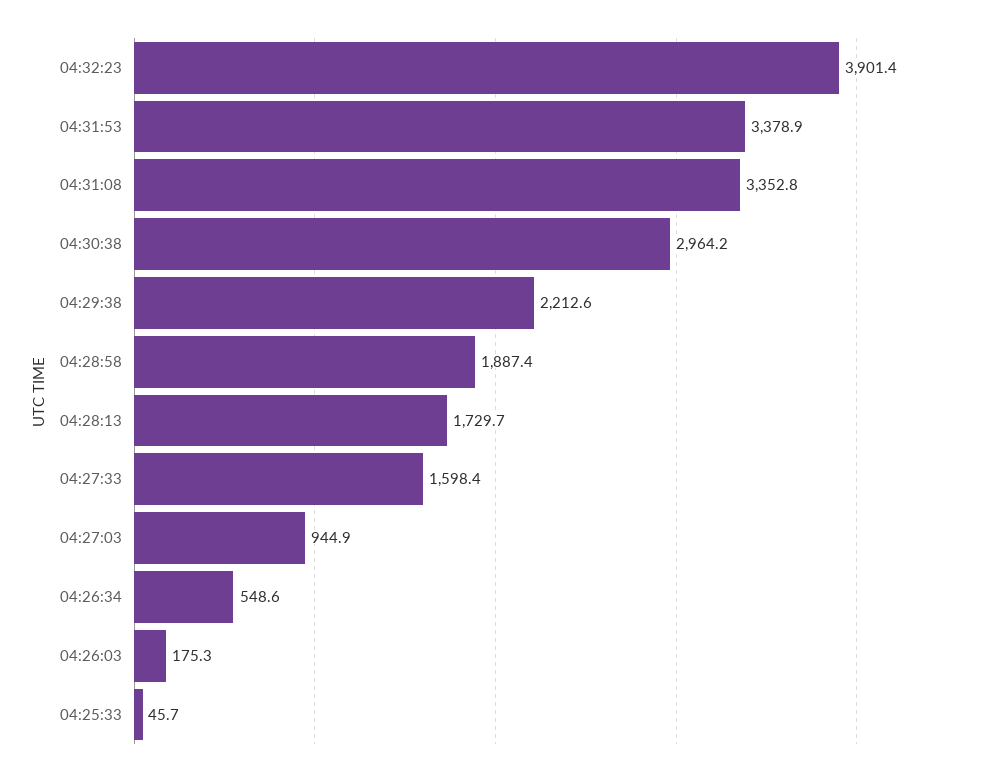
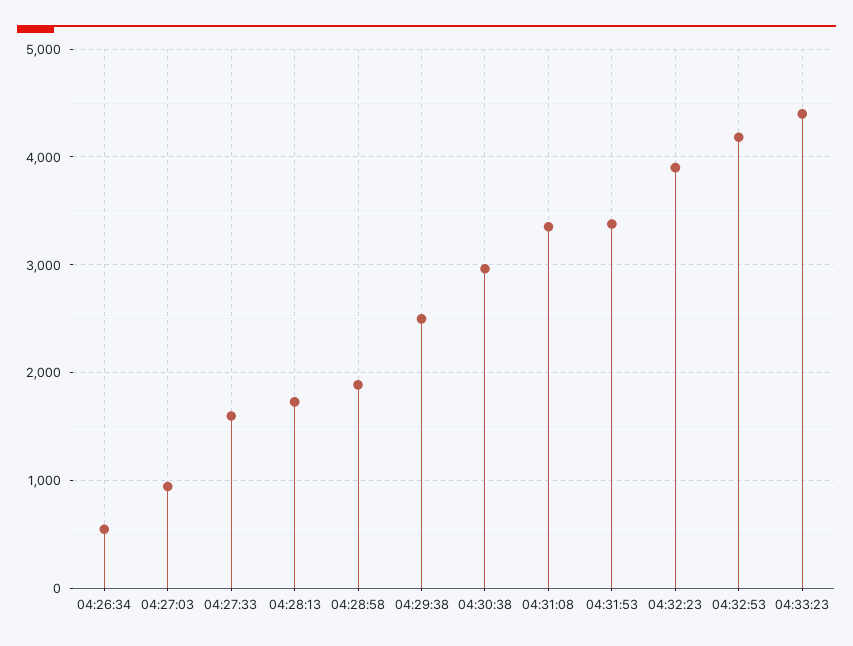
04:29:38: 2212.6 -> 2500
04:26:03: 175.3 -> none
04:25:33: 45.7 -> none
04:32:53: none -> 4200
04:33:23: none -> 4400

